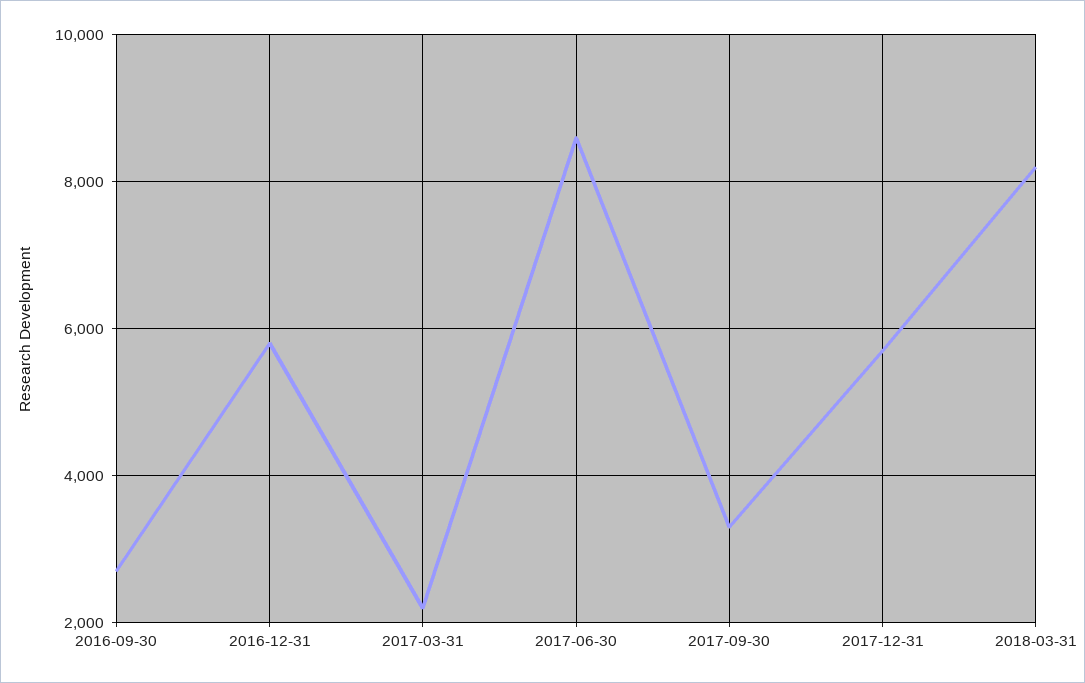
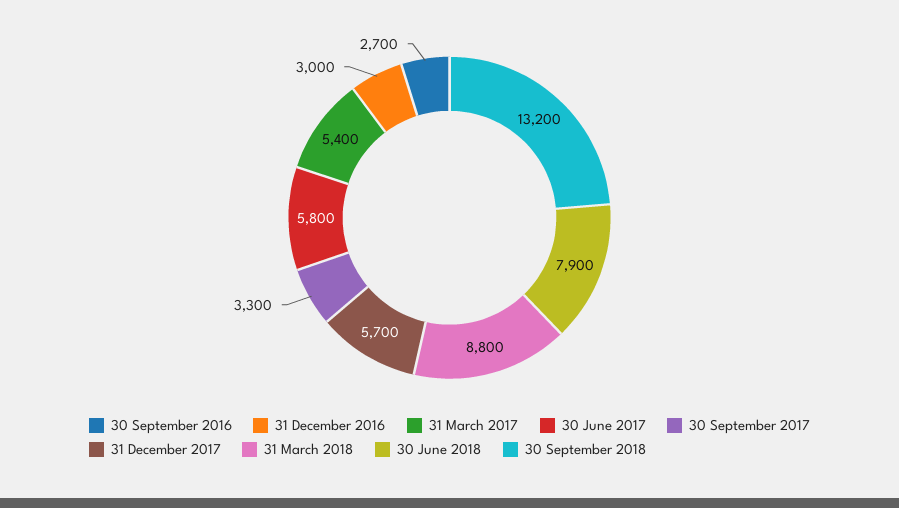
2016-12-31: 5800 -> 3000
2017-03-31: 2200 -> 5400
2017-06-30: 8600 -> 5800
2018-03-31: 8200 -> 8800
30 June 2018: none -> 7900
30 September 2018: none -> 13200

